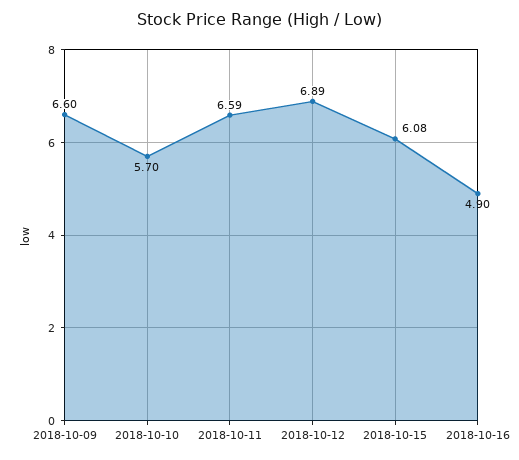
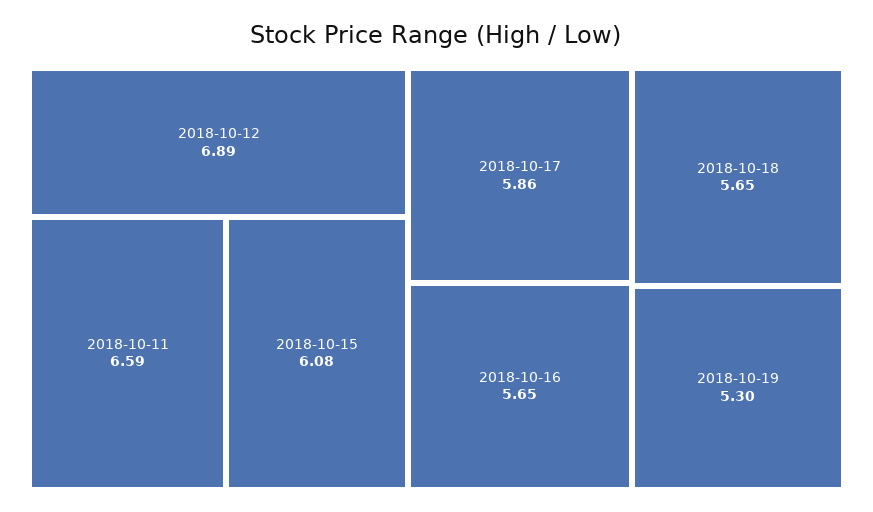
2018-10-09: 6.6 -> none
2018-10-10: 5.7 -> none
2018-10-16: 4.9 -> 5.65
2018-10-17: none -> 5.86
2018-10-18: none -> 5.65
2018-10-19: none -> 5.3

